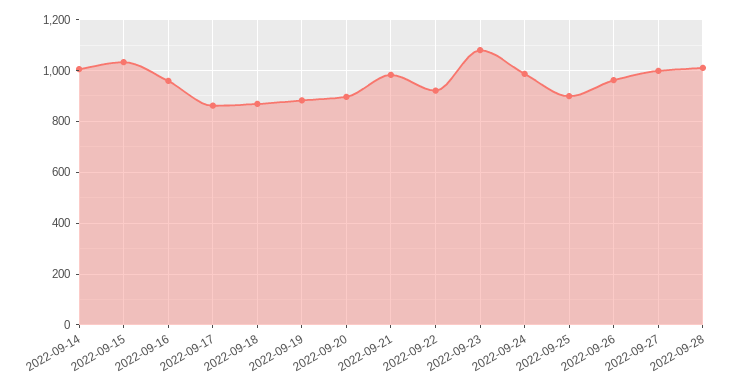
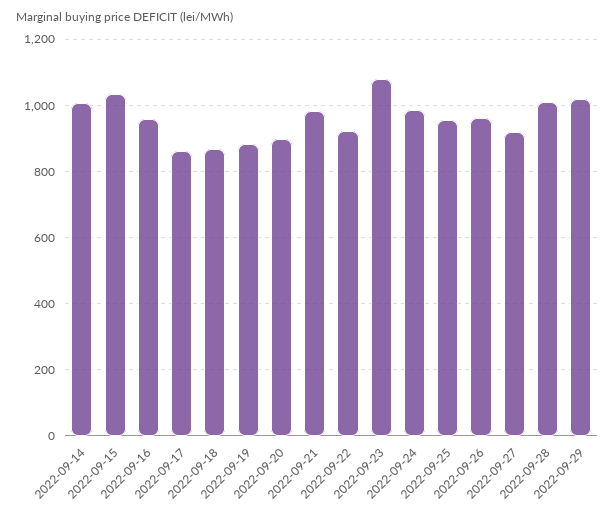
2022-09-25: 900 -> 960
2022-09-27: 1000 -> 920
2022-09-29: none -> 1020

